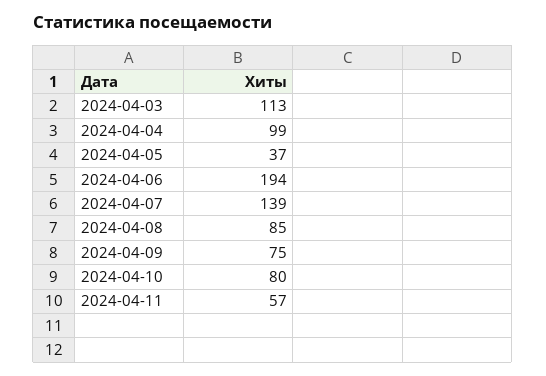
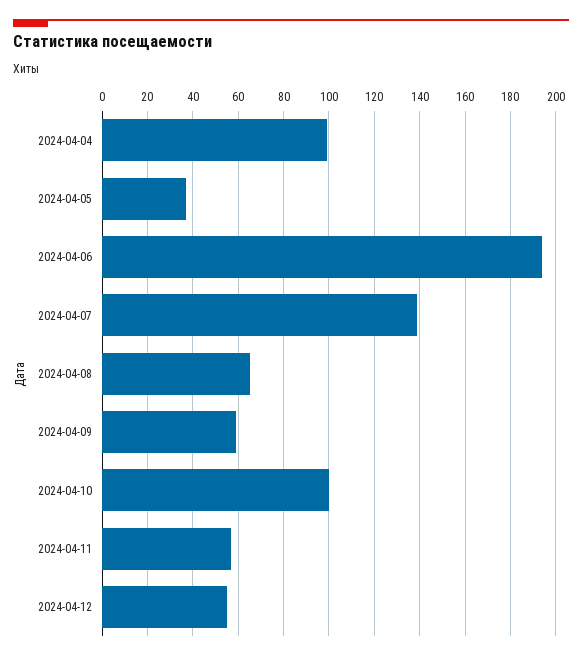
2024-04-03: 113 -> none
2024-04-08: 85 -> 65
2024-04-09: 75 -> 60
2024-04-10: 80 -> 100
2024-04-12: none -> 55

